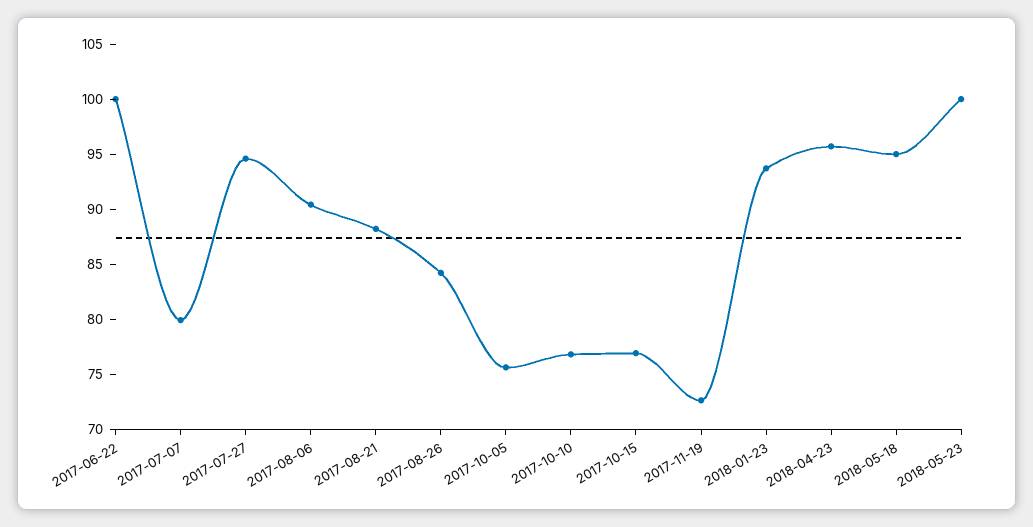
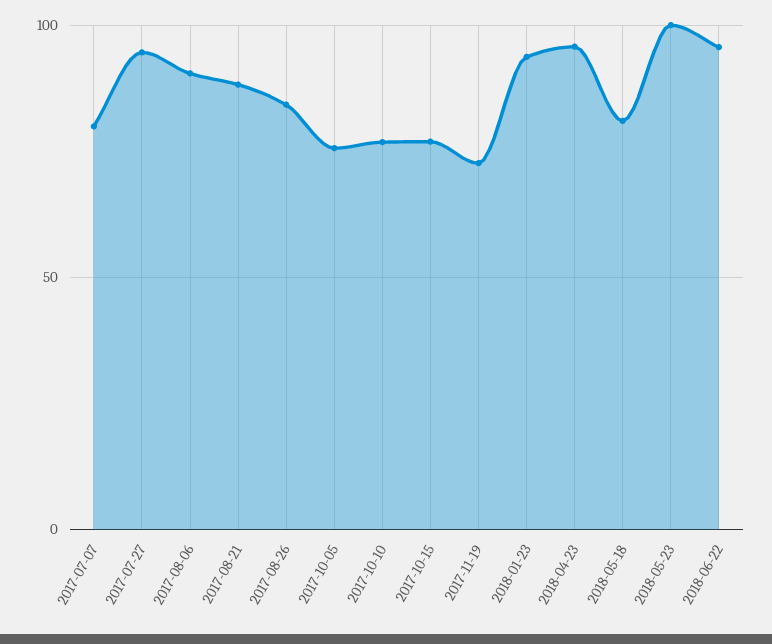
2017-06-22: 100 -> none
2018-05-18: 95 -> 80
2018-06-22: none -> 95

